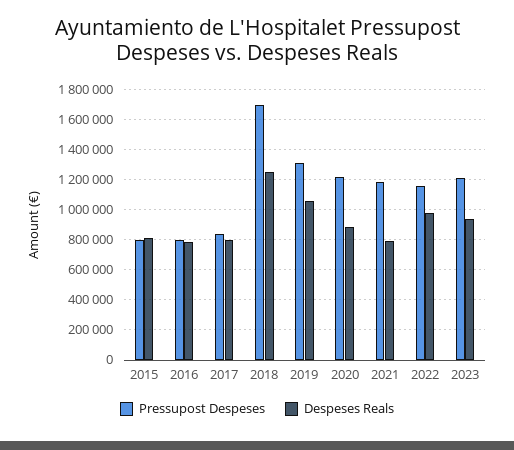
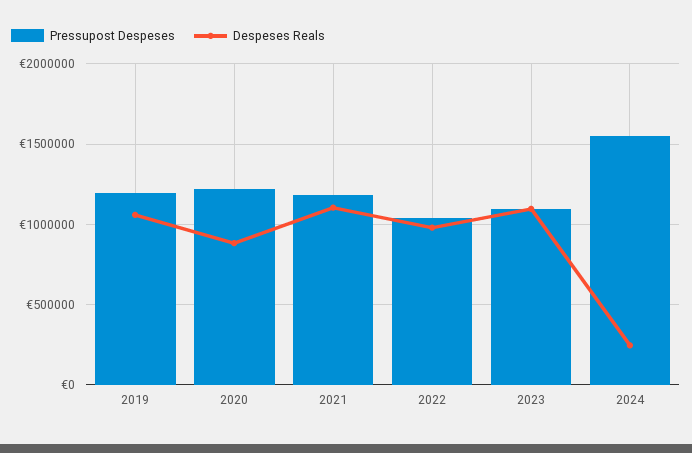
Pressupost Despeses, 2015: 800000 -> none
Despeses Reals, 2015: 800000 -> none
Pressupost Despeses, 2016: 800000 -> none
Despeses Reals, 2016: 800000 -> none
Pressupost Despeses, 2017: 850000 -> none
Despeses Reals, 2017: 800000 -> none
Pressupost Despeses, 2018: 1700000 -> none
Despeses Reals, 2018: 1250000 -> none
Pressupost Despeses, 2019: 1300000 -> 1200000
Despeses Reals, 2021: 800000 -> 1100000
Pressupost Despeses, 2022: 1150000 -> 1050000
Pressupost Despeses, 2023: 1200000 -> 1100000
Despeses Reals, 2023: 950000 -> 1100000
Pressupost Despeses, 2024: none -> 1550000
Despeses Reals, 2024: none -> 250000

